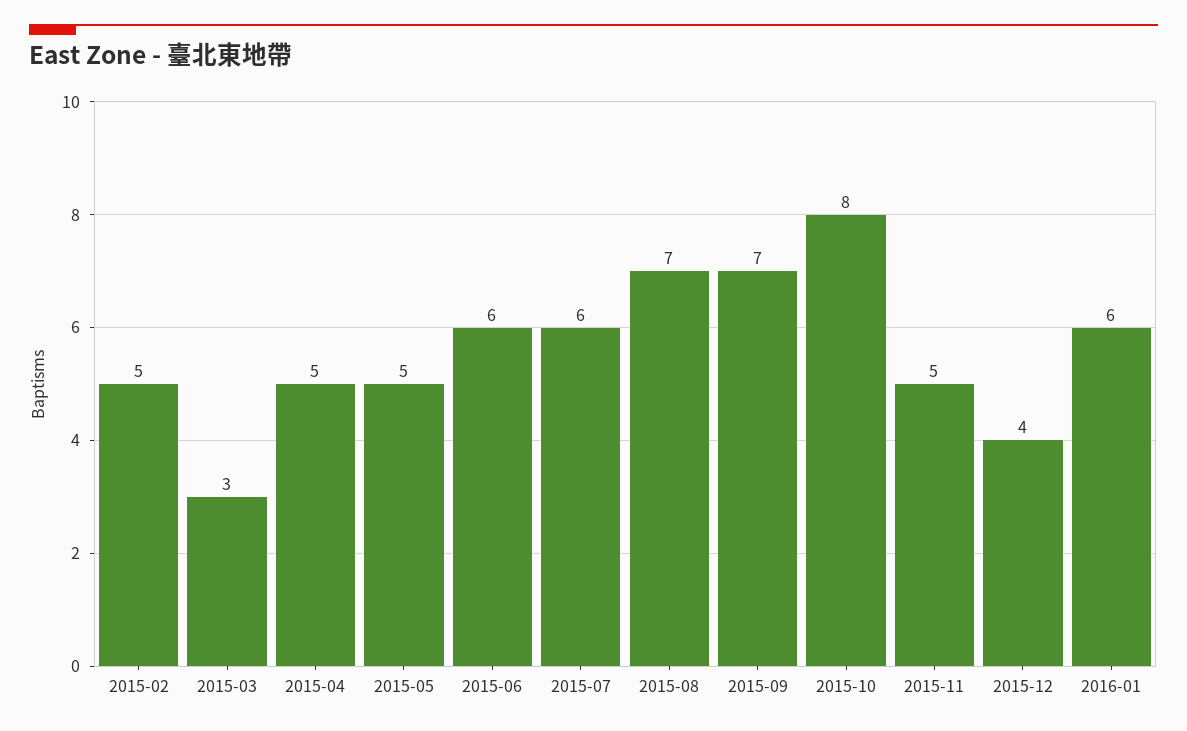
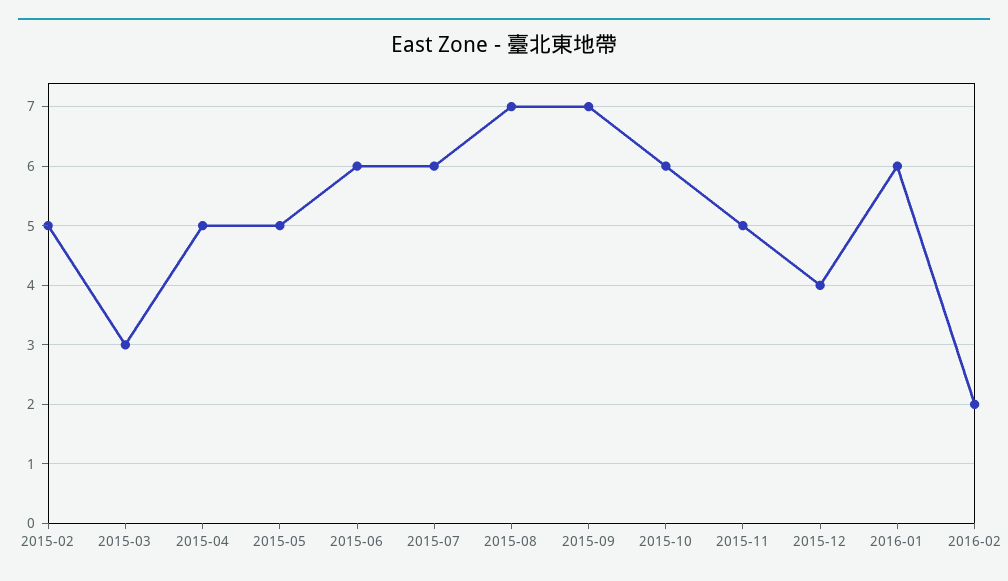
2015-10: 8 -> 6
2016-02: none -> 2

